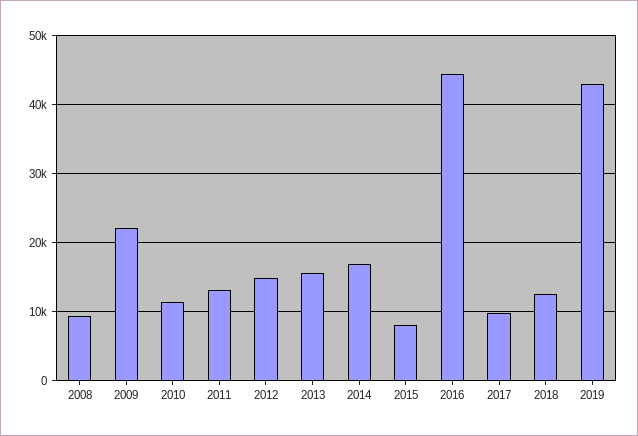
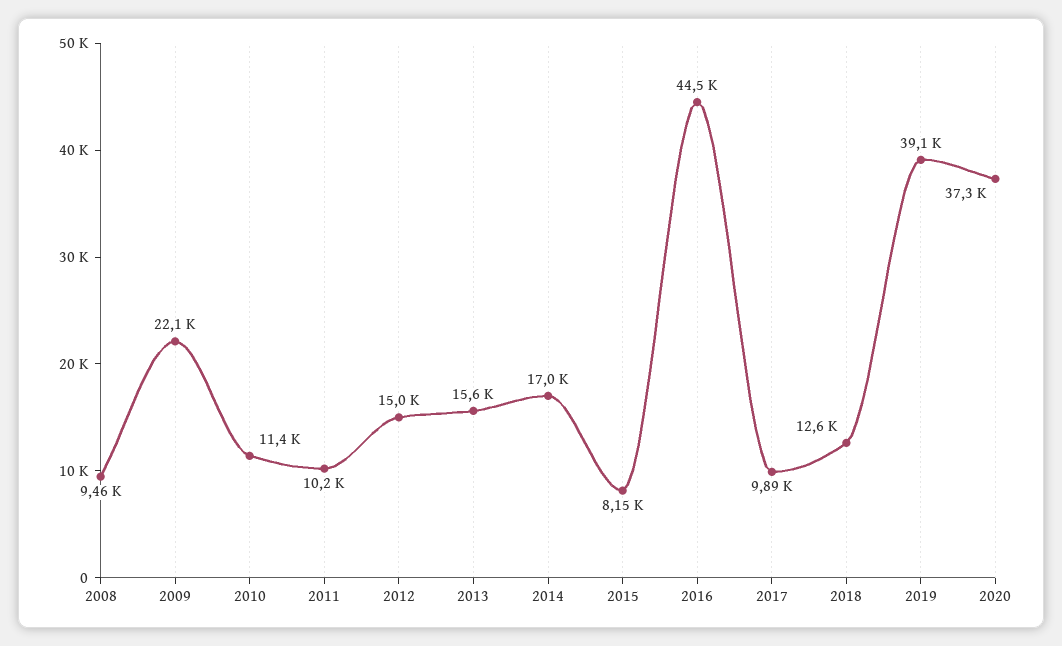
2011: 13000 -> 10200
2019: 43000 -> 39100
2020: none -> 37300

